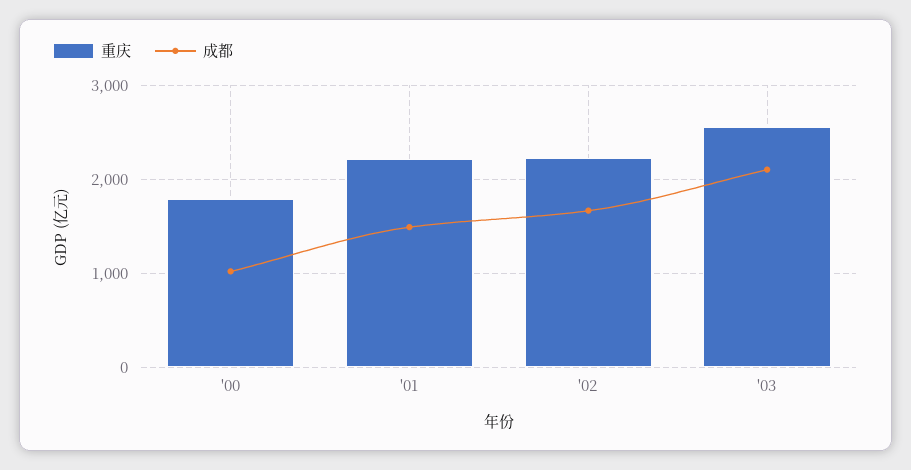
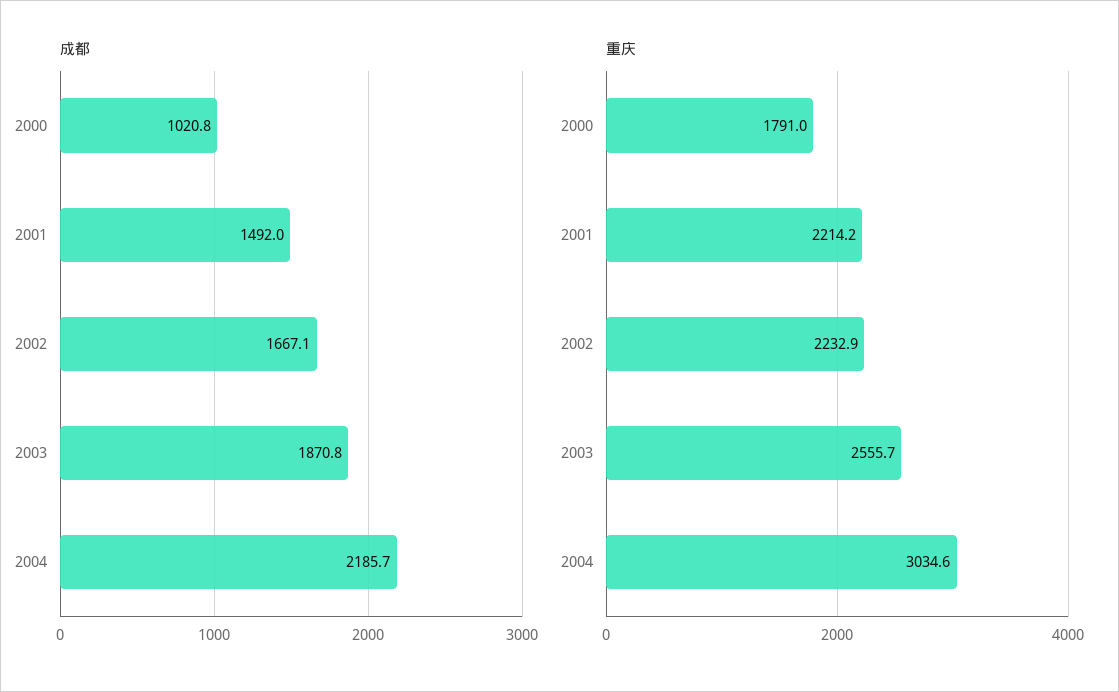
成都, '03: 2100 -> 1870.8
成都, 2004: none -> 2185.7
重庆, 2004: none -> 3034.6

